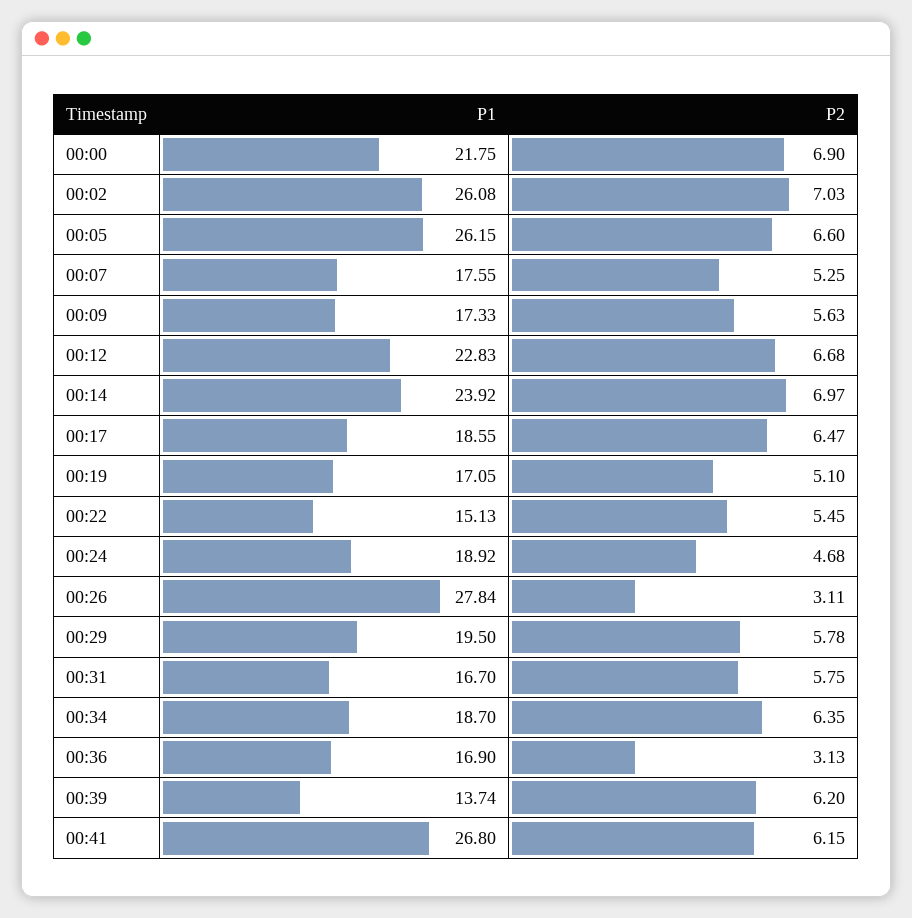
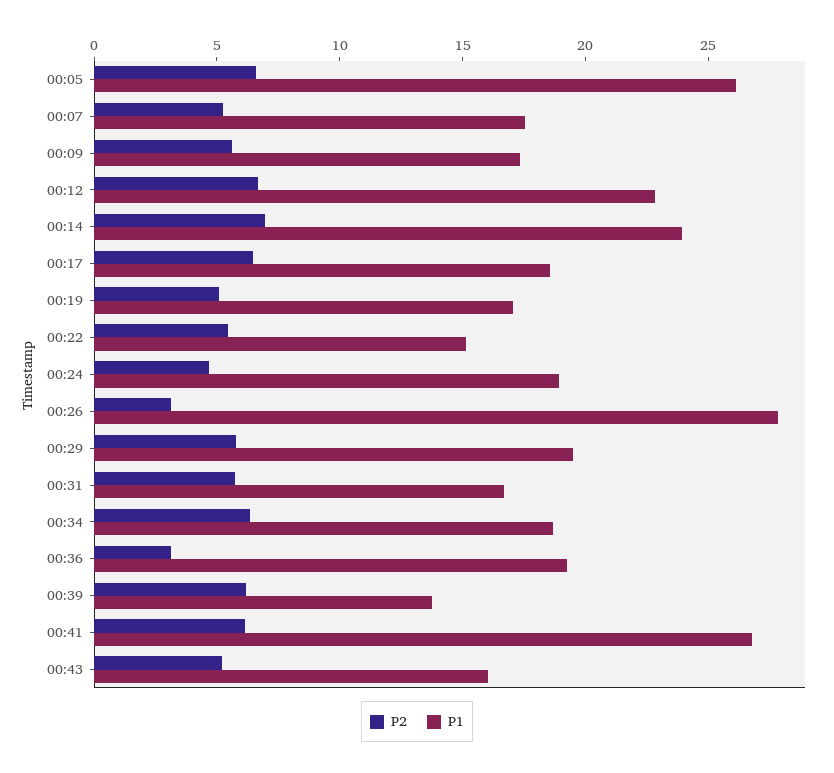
P1, 00:00: 21.75 -> none
P2, 00:00: 6.9 -> none
P1, 00:02: 26.08 -> none
P2, 00:02: 7.03 -> none
P1, 00:36: 16.9 -> 19
P2, 00:43: none -> 5
P1, 00:43: none -> 16

